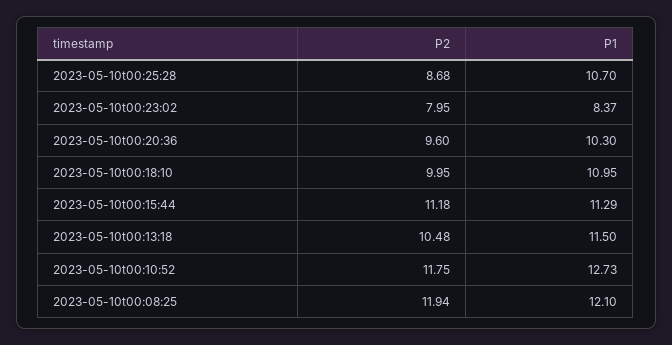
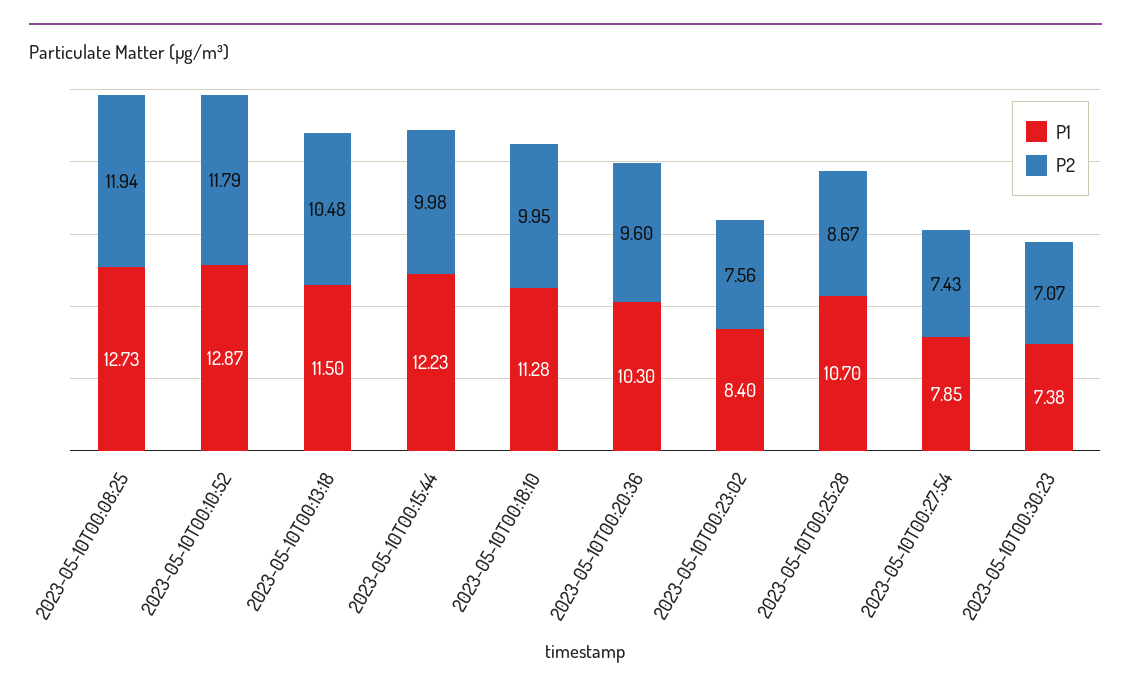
P2, 2023-05-10t00:25:28: 8.68 -> 8.67
P2, 2023-05-10t00:23:02: 7.95 -> 7.56
P1, 2023-05-10t00:23:02: 8.37 -> 8.4
P1, 2023-05-10t00:18:10: 10.95 -> 11.28
P2, 2023-05-10t00:15:44: 11.18 -> 9.98
P1, 2023-05-10t00:15:44: 11.29 -> 12.23
P2, 2023-05-10t00:10:52: 11.75 -> 11.79
P1, 2023-05-10t00:10:52: 12.73 -> 12.87
P1, 2023-05-10t00:08:25: 12.1 -> 12.73
P1, 2023-05-10T00:27:54: none -> 7.85
P2, 2023-05-10T00:27:54: none -> 7.43
P1, 2023-05-10T00:30:23: none -> 7.38
P2, 2023-05-10T00:30:23: none -> 7.07

